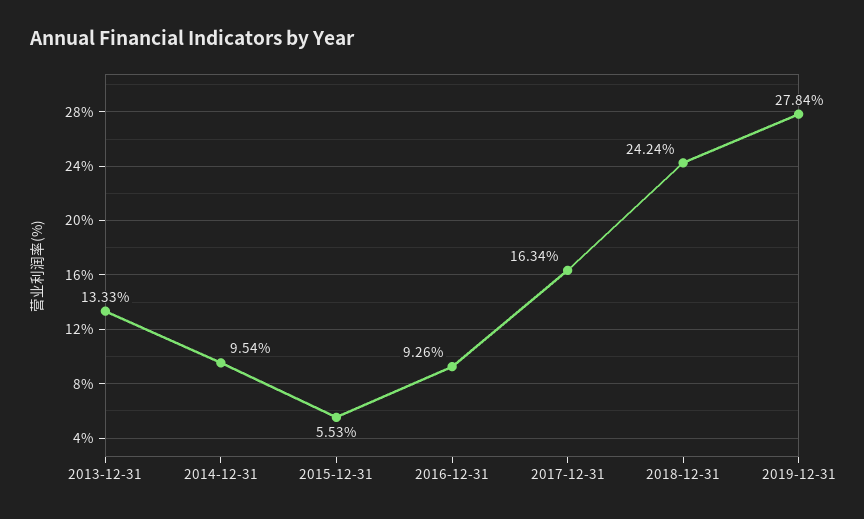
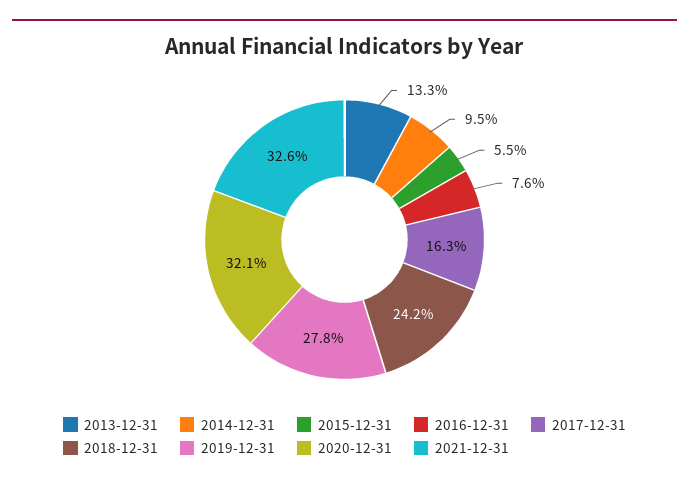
2016-12-31: 9.26 -> 7.6
2020-12-31: none -> 32.1
2021-12-31: none -> 32.6

